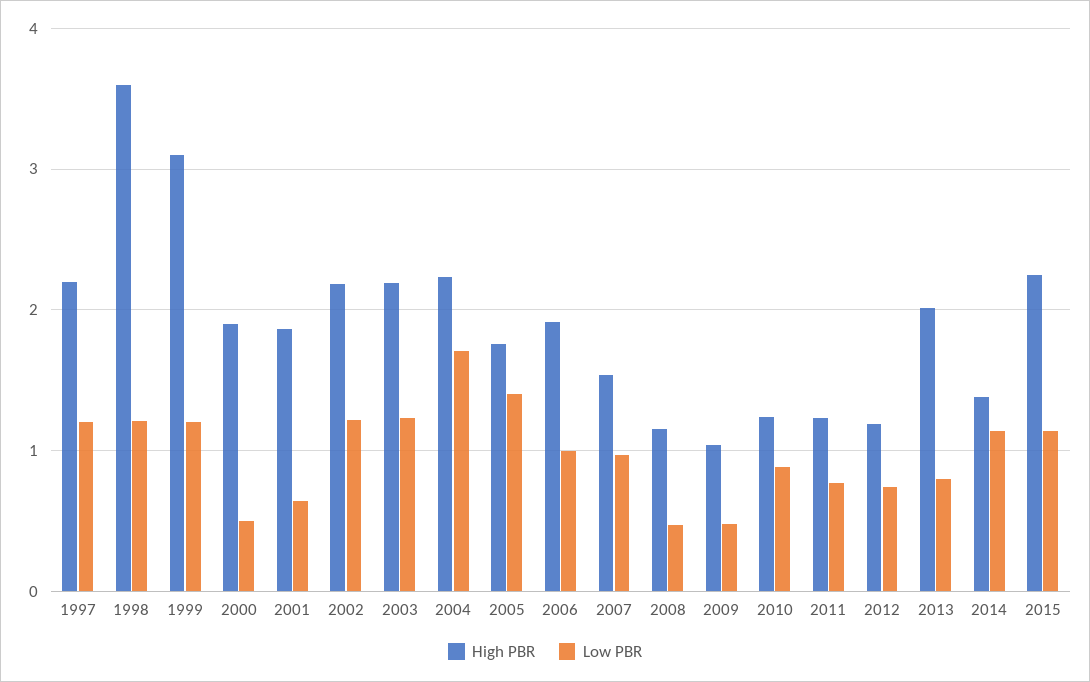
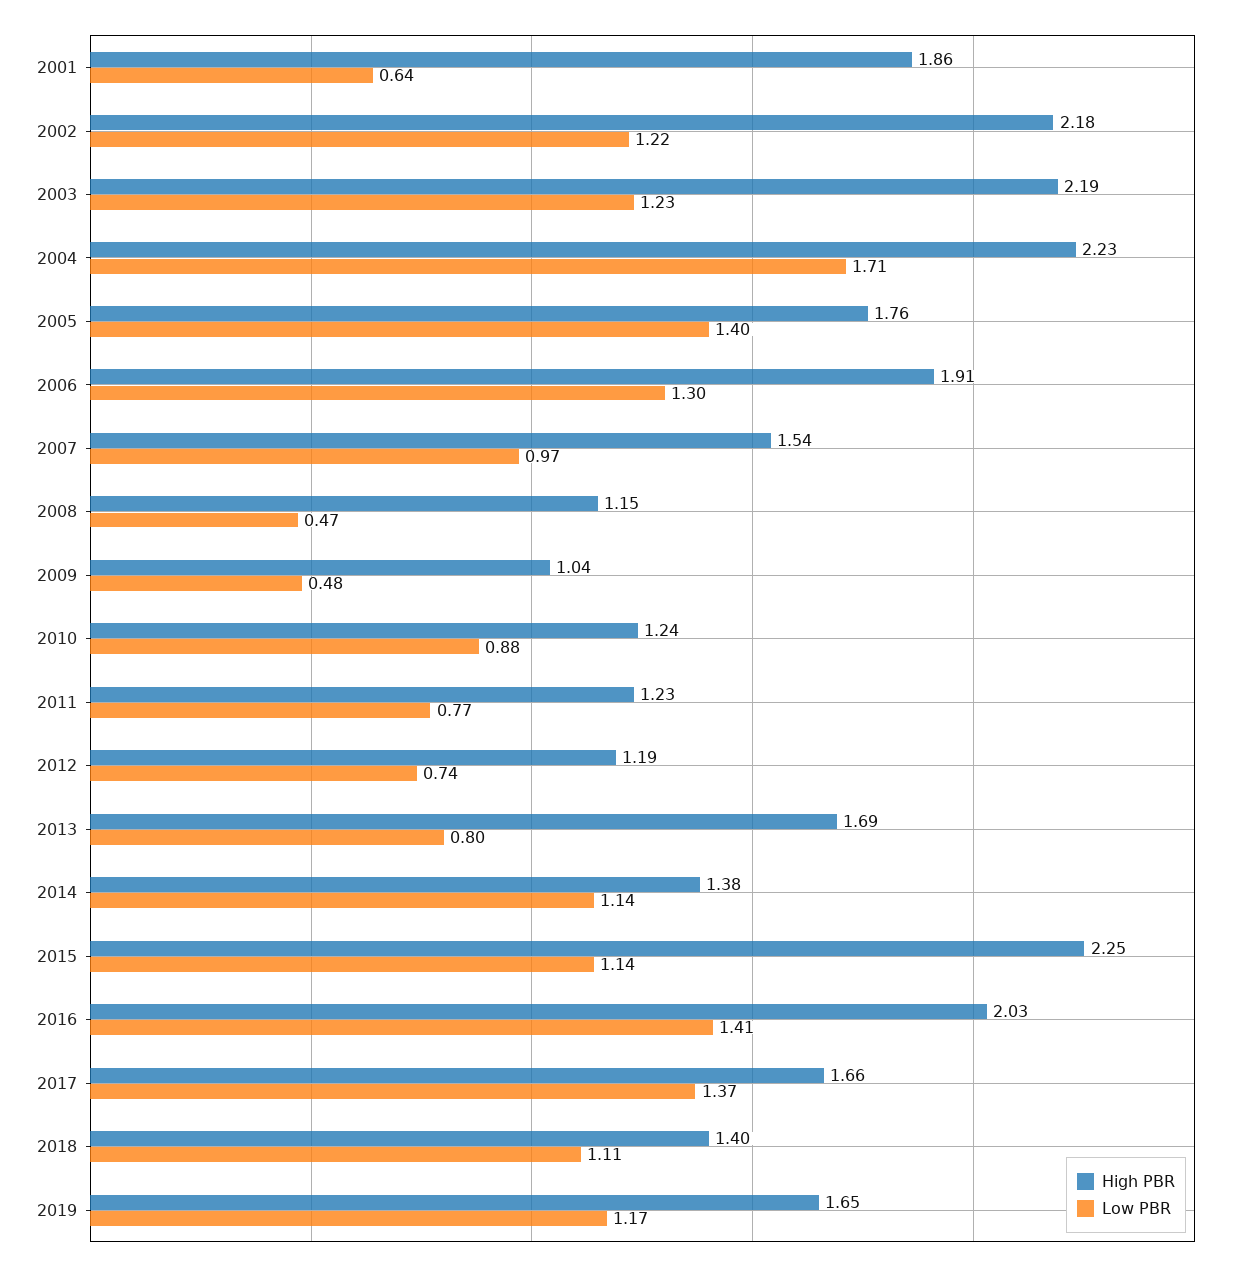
High PBR, 1997: 2.2 -> none
Low PBR, 1997: 1.2 -> none
High PBR, 1998: 3.6 -> none
Low PBR, 1998: 1.2 -> none
High PBR, 1999: 3.1 -> none
Low PBR, 1999: 1.2 -> none
High PBR, 2000: 1.9 -> none
Low PBR, 2000: 0.5 -> none
Low PBR, 2006: 1 -> 1.3
High PBR, 2013: 2 -> 1.69
High PBR, 2016: none -> 2.03
Low PBR, 2016: none -> 1.41
High PBR, 2017: none -> 1.66
Low PBR, 2017: none -> 1.37
High PBR, 2018: none -> 1.4
Low PBR, 2018: none -> 1.11
High PBR, 2019: none -> 1.65
Low PBR, 2019: none -> 1.17

